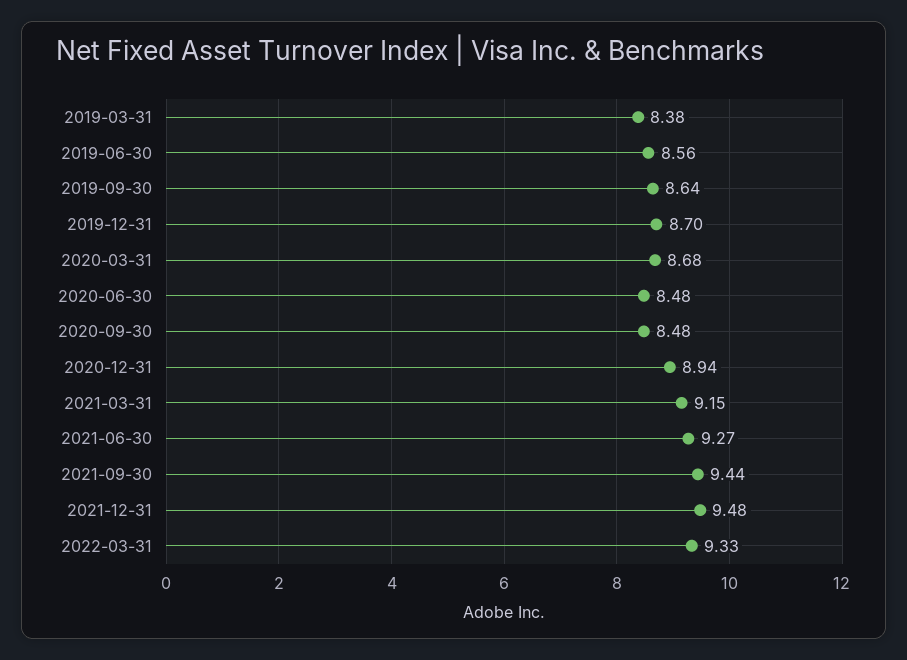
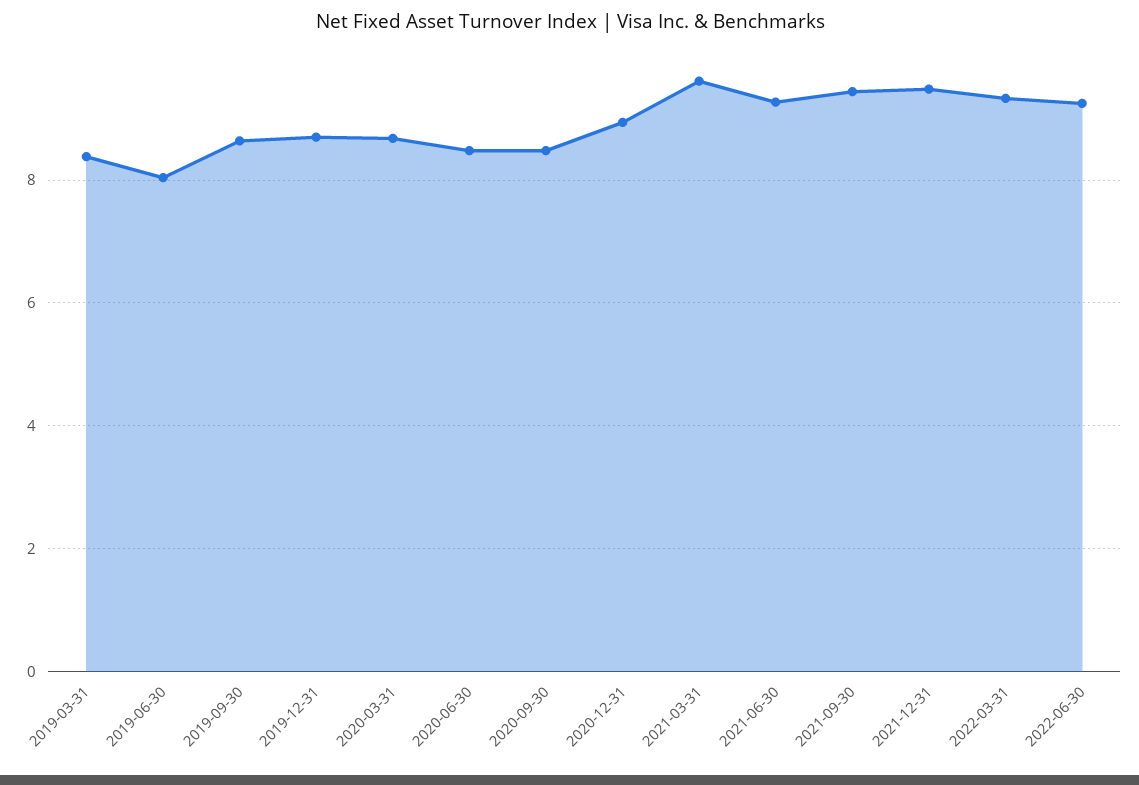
2019-06-30: 8.56 -> 8
2021-03-31: 9.15 -> 9.6
2022-06-30: none -> 9.2

